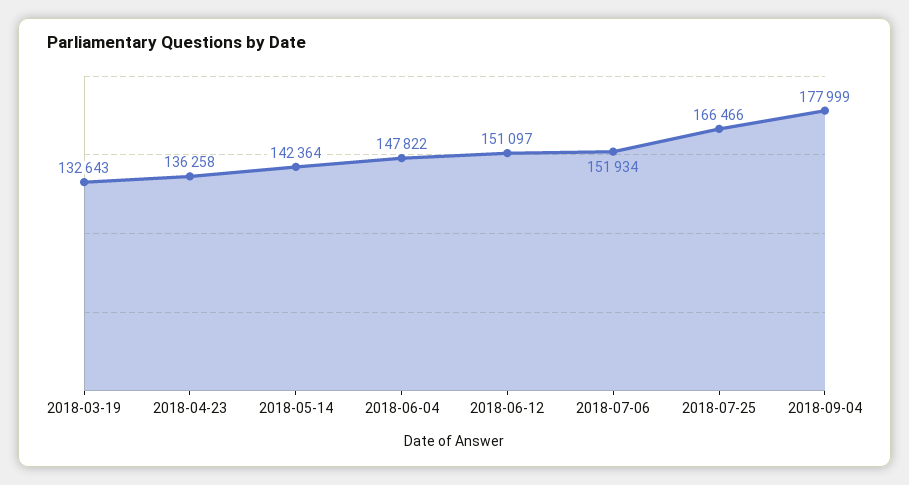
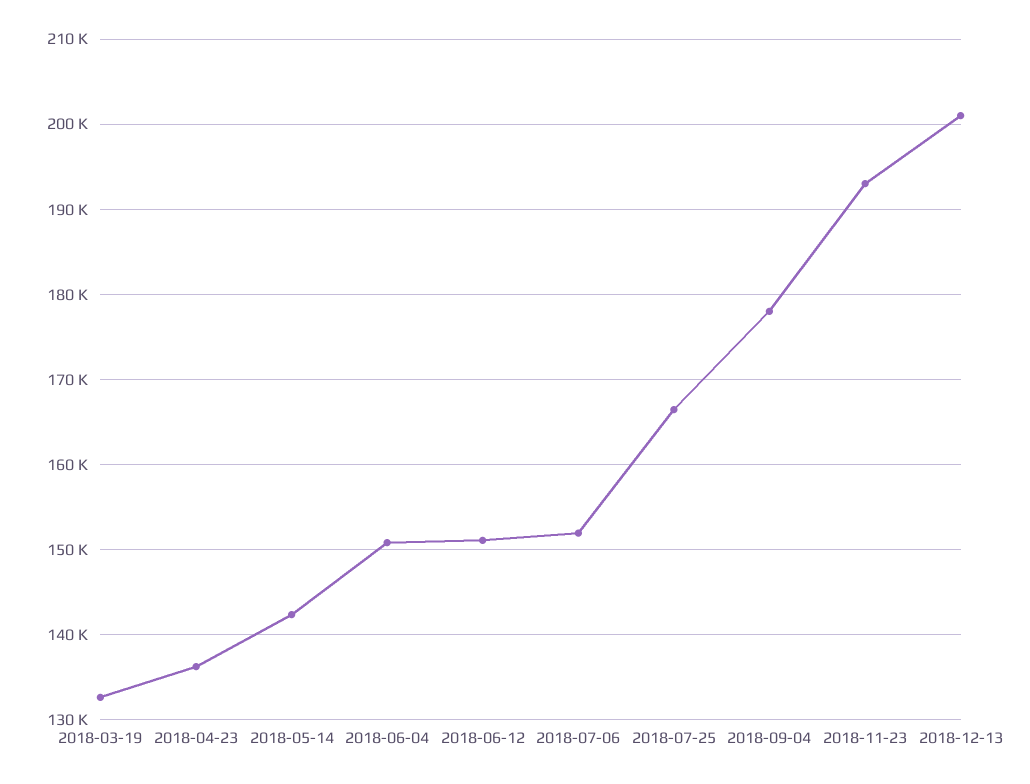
2018-06-04: 147822 -> 151000
2018-11-23: none -> 193000
2018-12-13: none -> 201000

